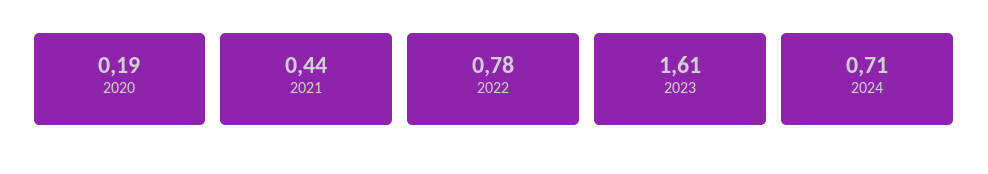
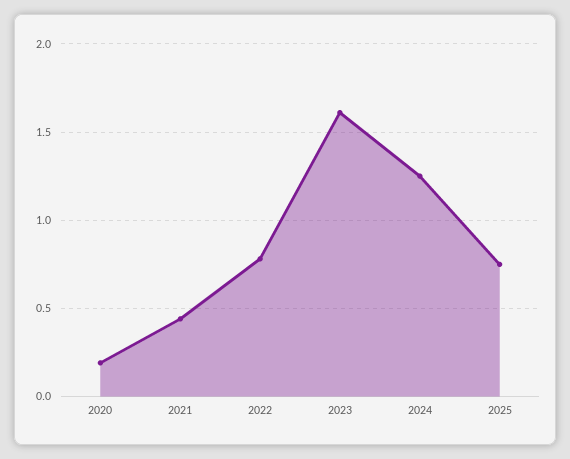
2024: 0.71 -> 1.25
2025: none -> 0.75

